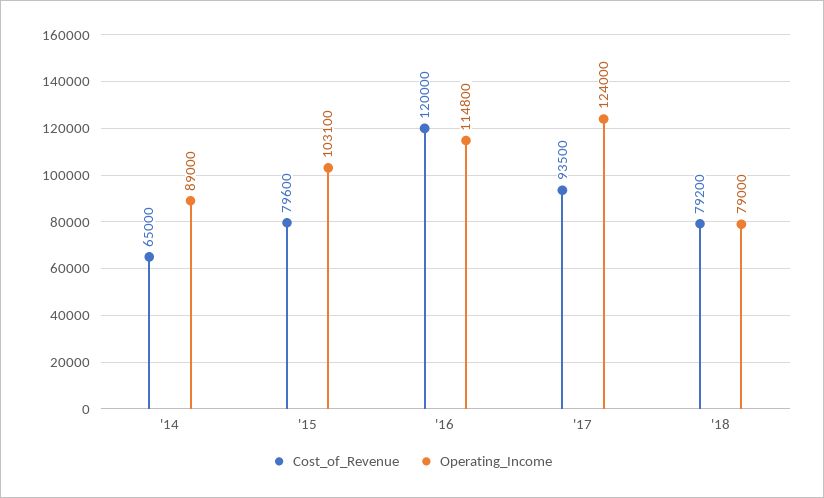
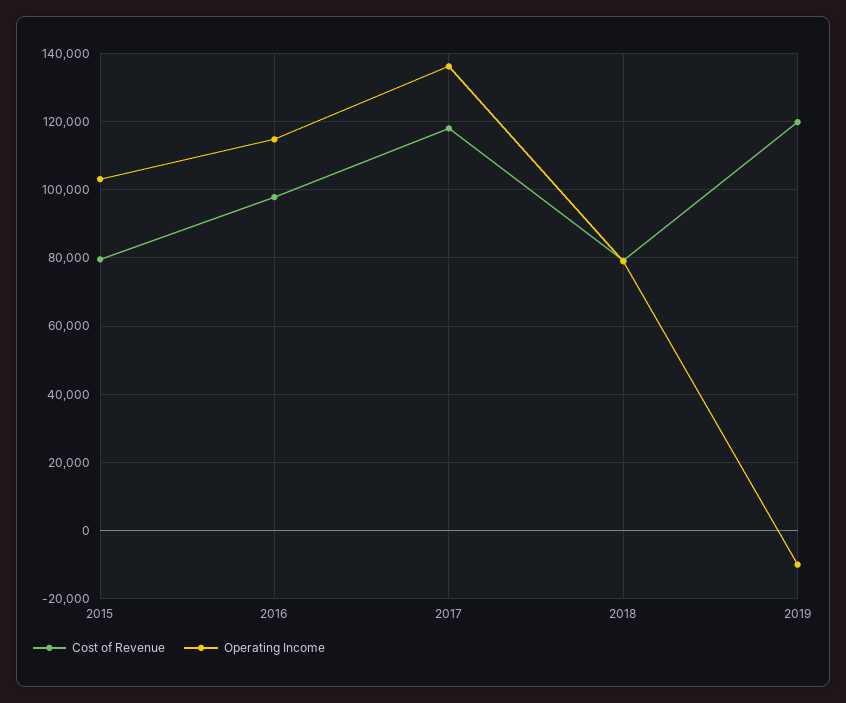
Cost_of_Revenue, '14: 65000 -> none
Operating_Income, '14: 89000 -> none
Cost_of_Revenue, '16: 120000 -> 98000
Cost_of_Revenue, '17: 93500 -> 118000
Operating_Income, '17: 124000 -> 136000
Cost_of_Revenue, 2019: none -> 120000
Operating_Income, 2019: none -> -10000

